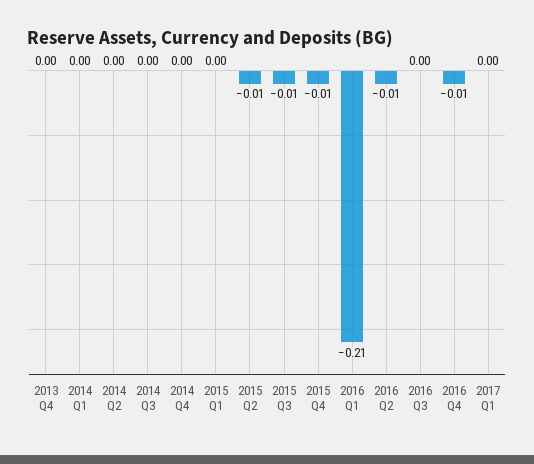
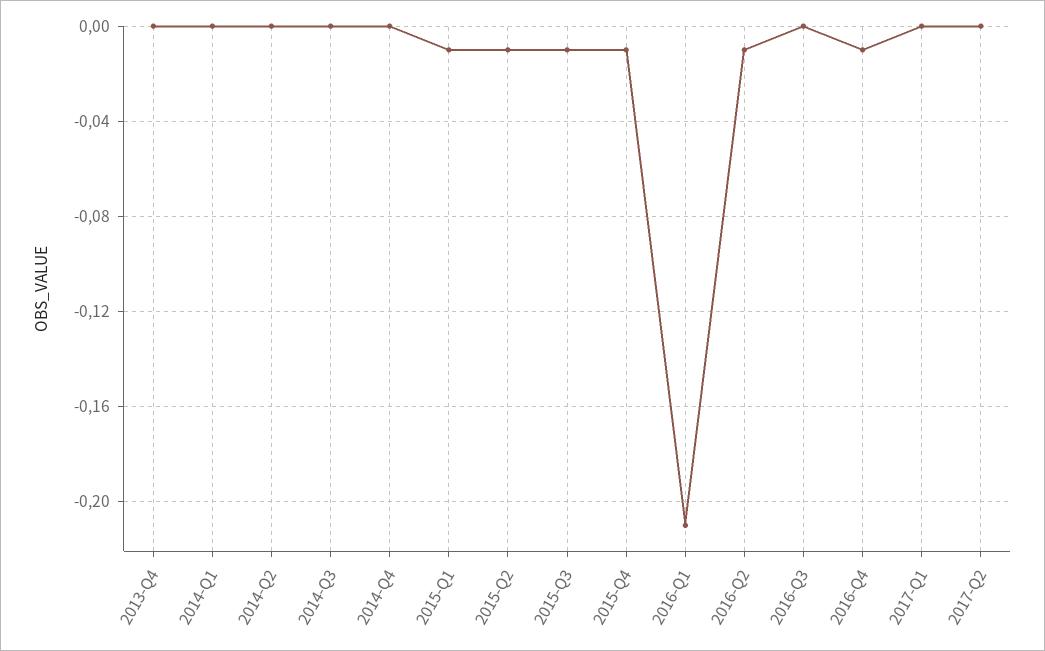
2015 Q1: 0 -> -0.01
2017-Q2: none -> 0

